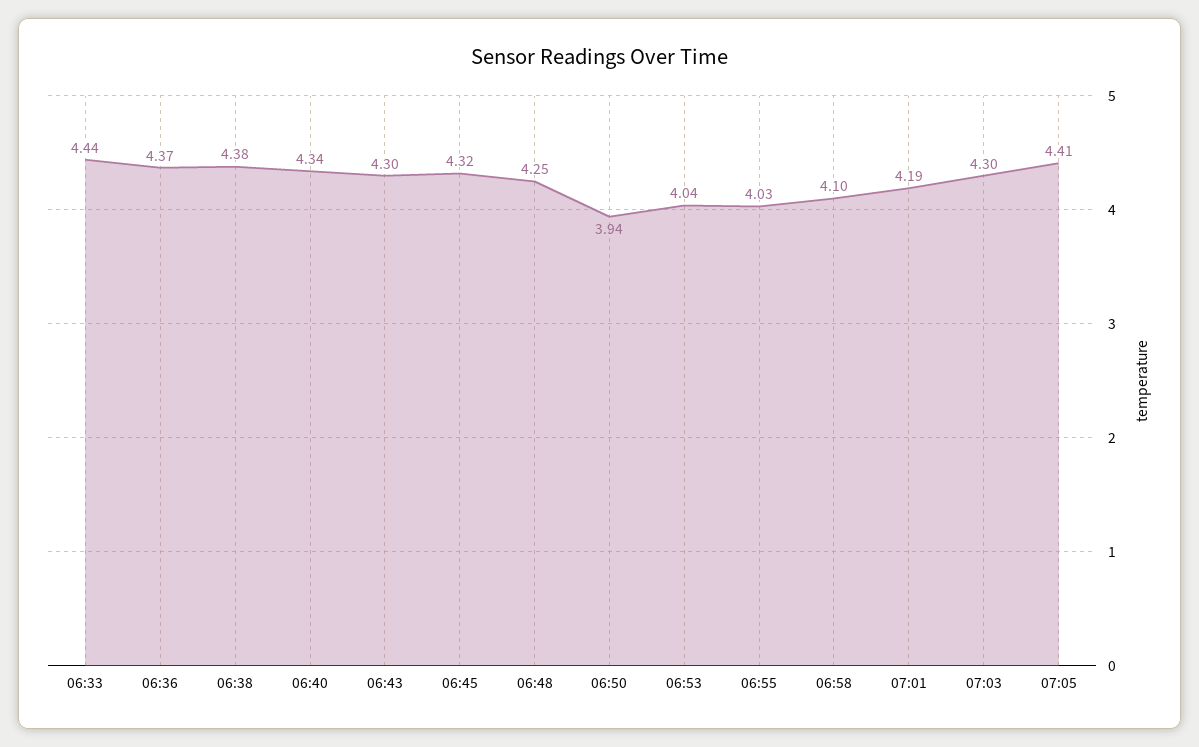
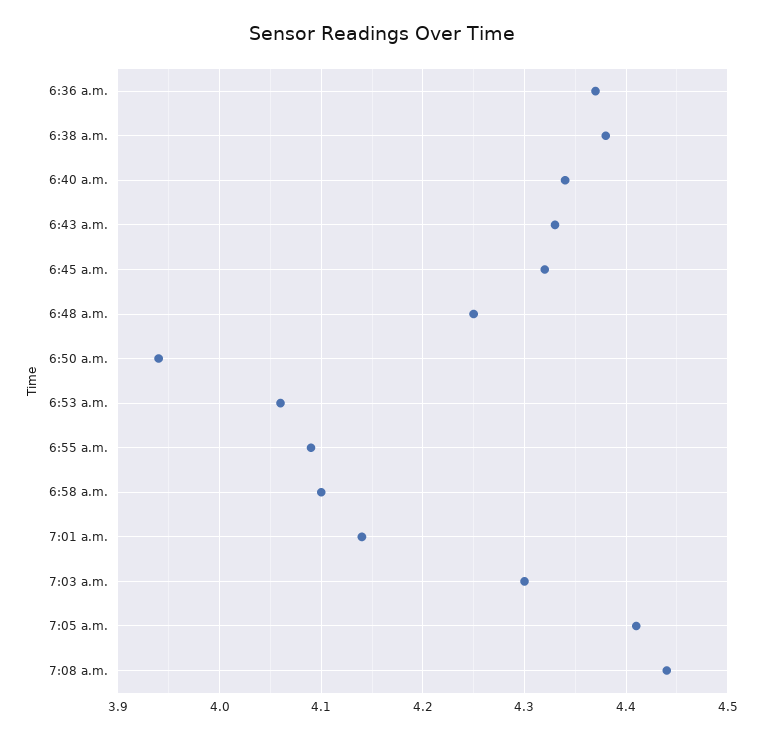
06:33: 4.44 -> none
06:43: 4.3 -> 4.33
06:53: 4.04 -> 4.06
06:55: 4.03 -> 4.09
07:01: 4.19 -> 4.14
7:08 a.m.: none -> 4.44

